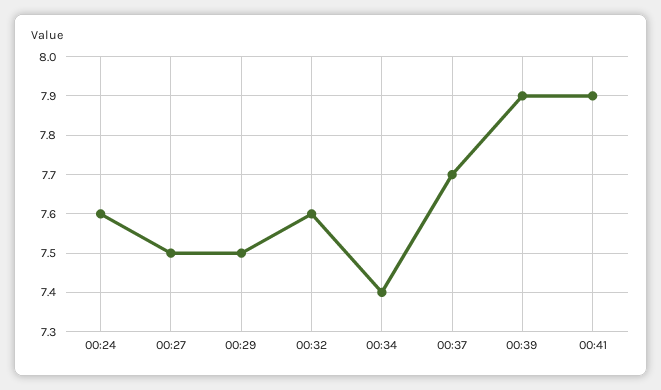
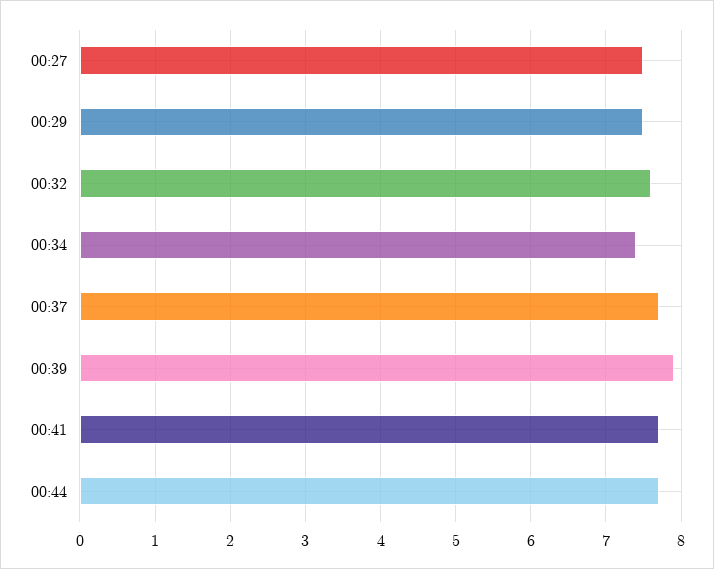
00:24: 7.6 -> none
00:41: 7.9 -> 7.7
00:44: none -> 7.7

